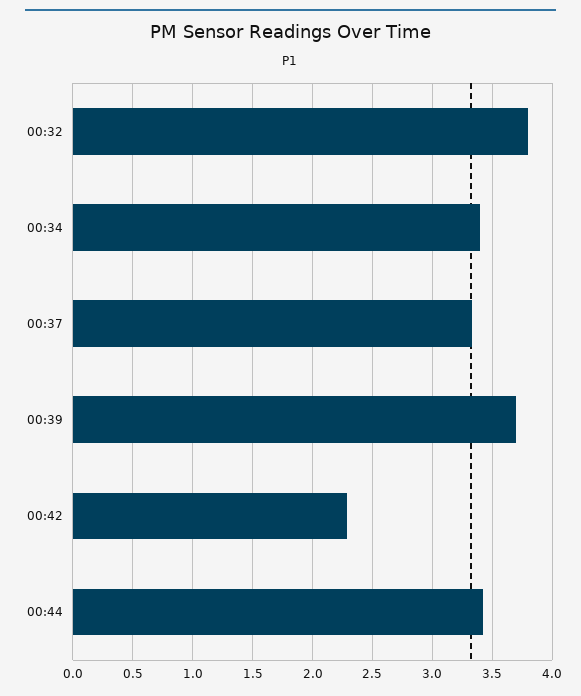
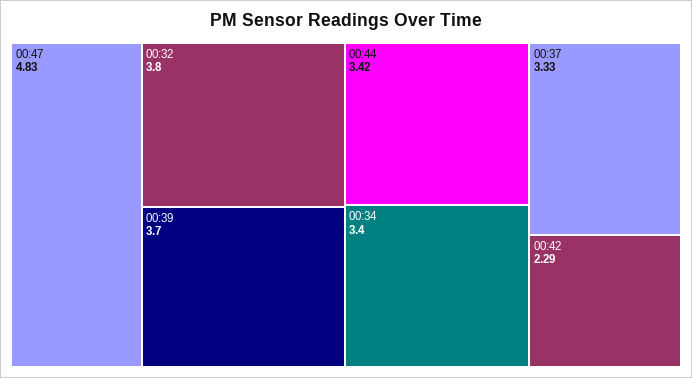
00:47: none -> 4.83

